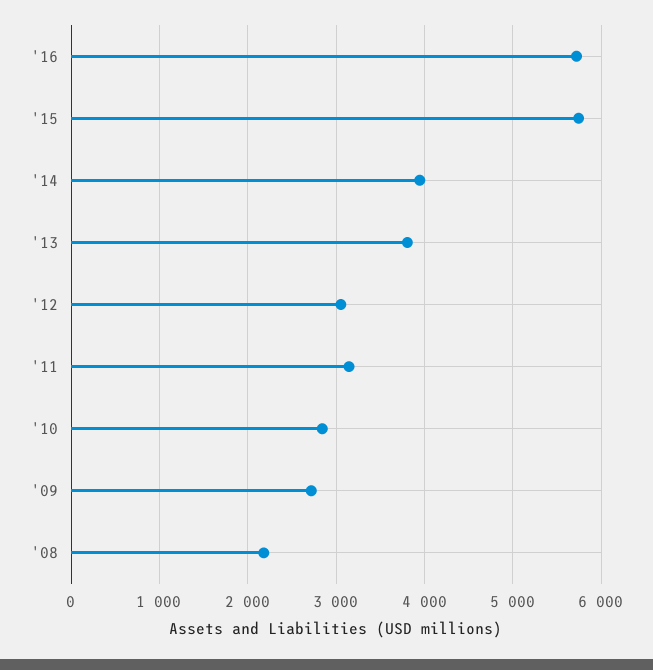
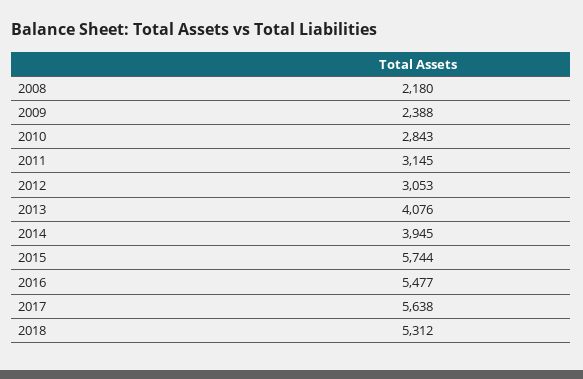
'16: 5700 -> 5477
'13: 3800 -> 4076
'09: 2700 -> 2388
2017: none -> 5638
2018: none -> 5312

